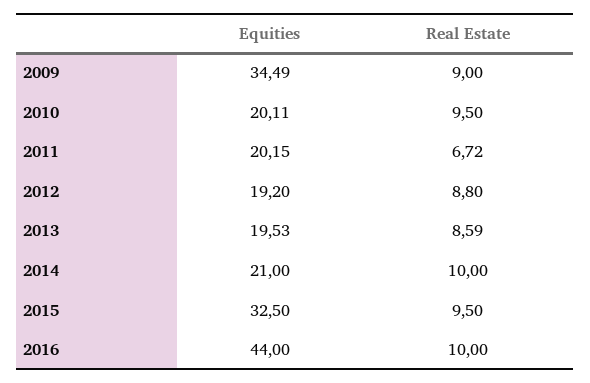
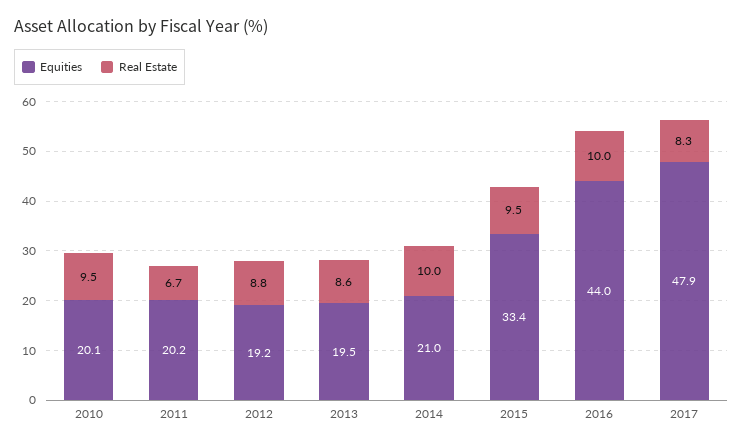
Equities, 2009: 34.49 -> none
Real Estate, 2009: 9 -> none
Equities, 2015: 32.5 -> 33.4
Equities, 2017: none -> 47.9
Real Estate, 2017: none -> 8.3

